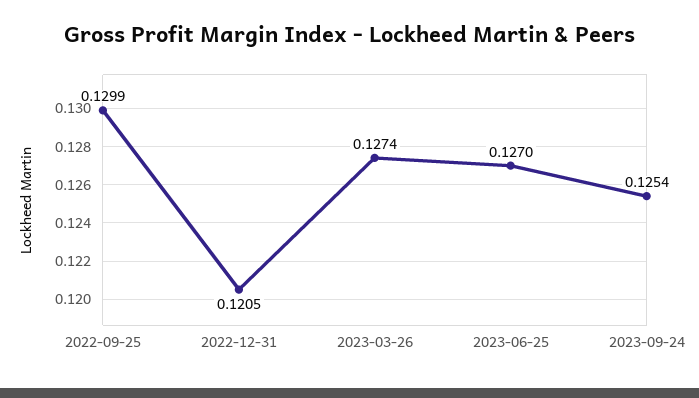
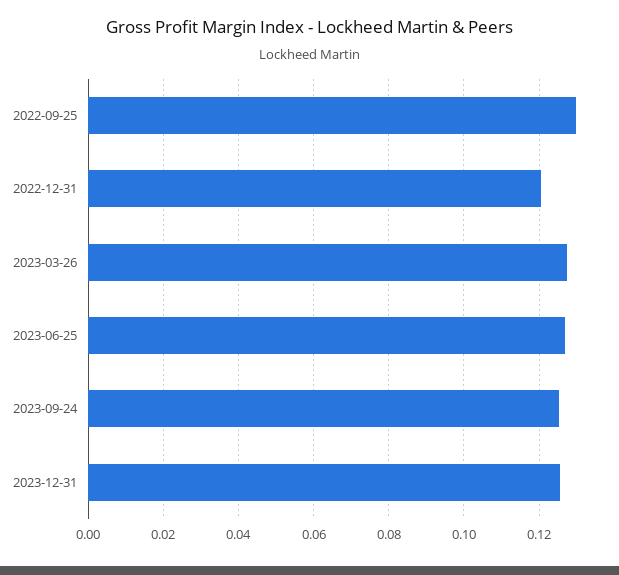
2023-12-31: none -> 0.126

